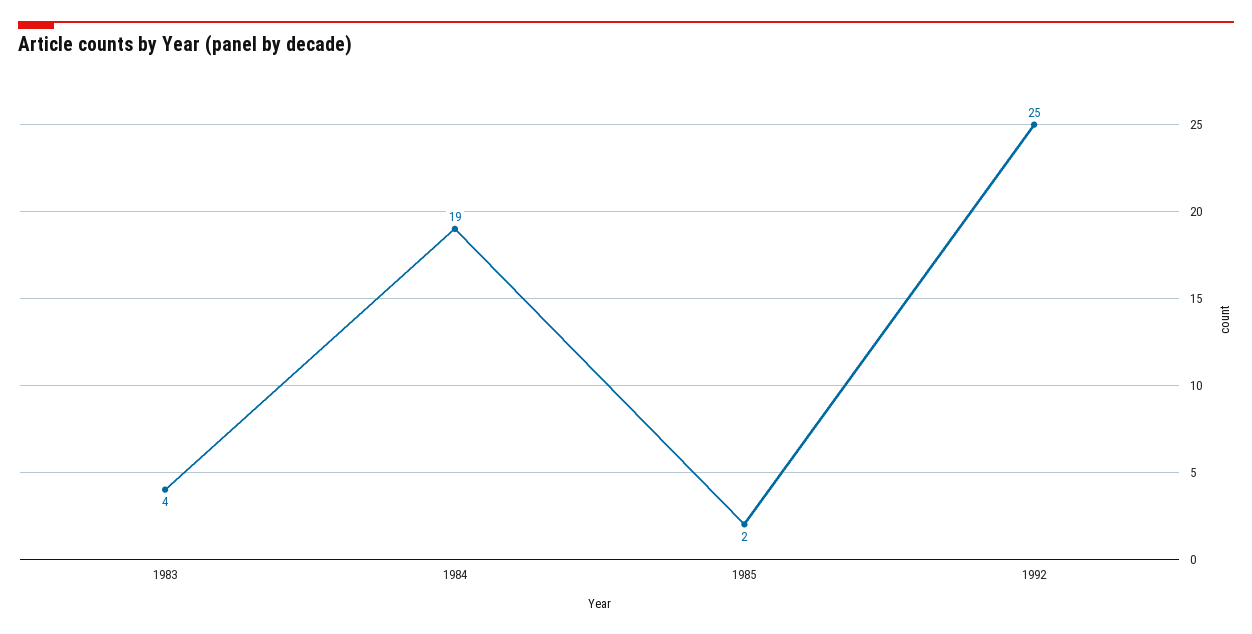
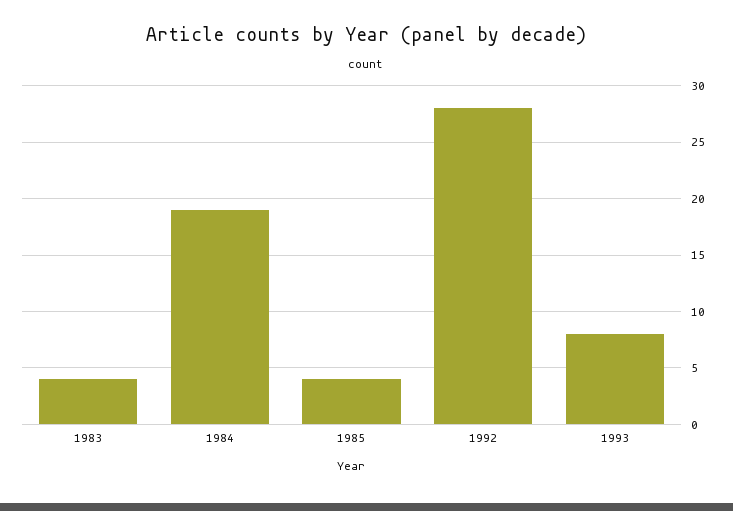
1985: 2 -> 4
1992: 25 -> 28
1993: none -> 8

